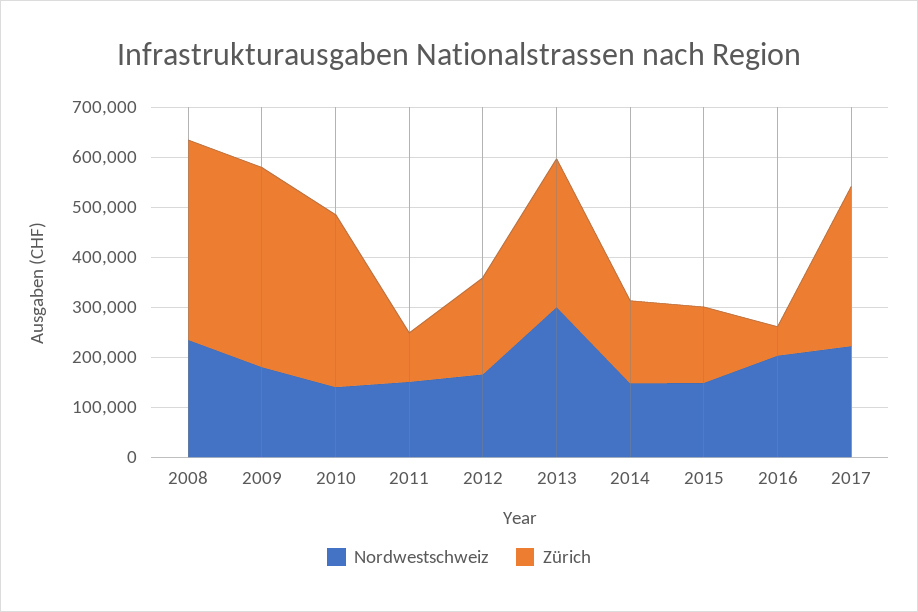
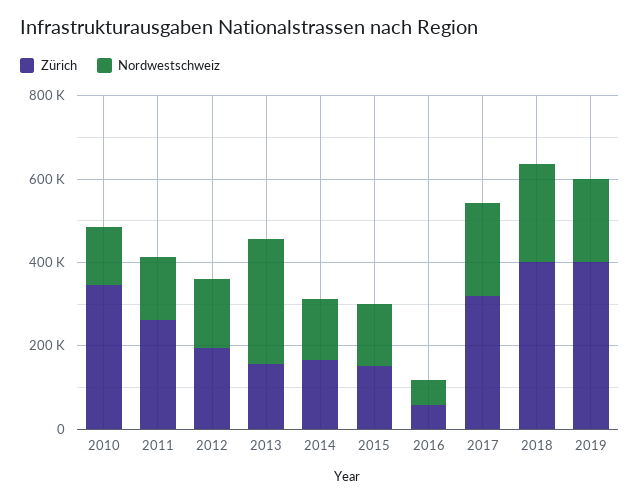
Nordwestschweiz, 2008: 240000 -> none
Zürich, 2008: 400000 -> none
Nordwestschweiz, 2009: 180000 -> none
Zürich, 2009: 400000 -> none
Zürich, 2011: 100000 -> 250000
Zürich, 2013: 300000 -> 150000
Nordwestschweiz, 2016: 200000 -> 50000
Zürich, 2018: none -> 400000
Nordwestschweiz, 2018: none -> 250000
Zürich, 2019: none -> 400000
Nordwestschweiz, 2019: none -> 200000

